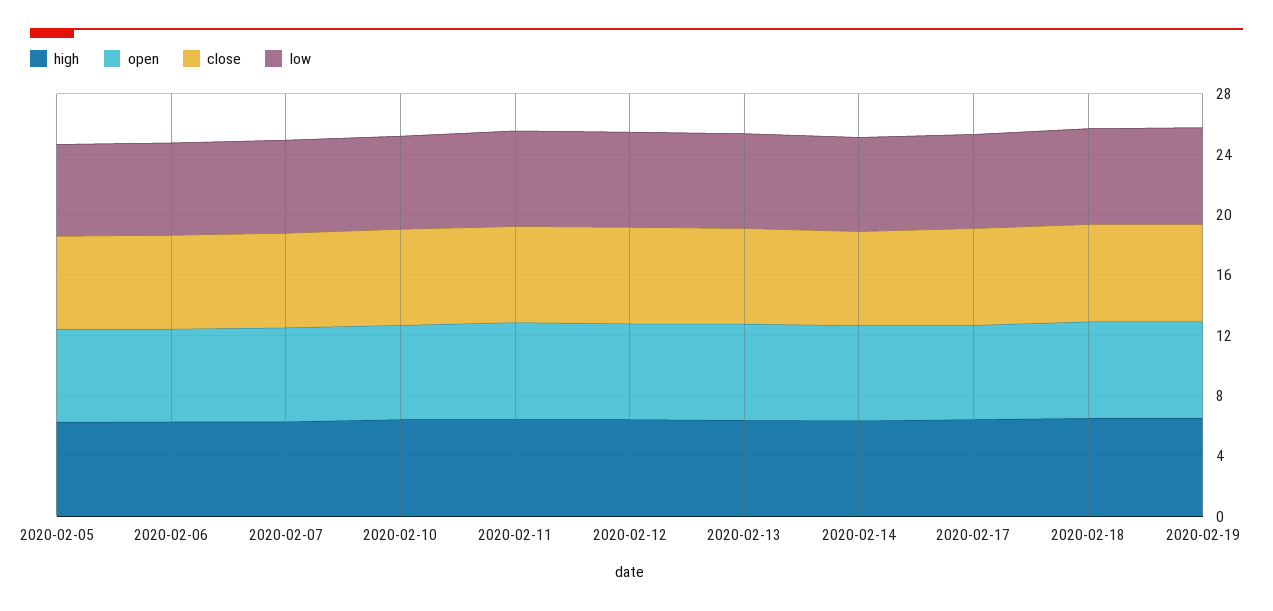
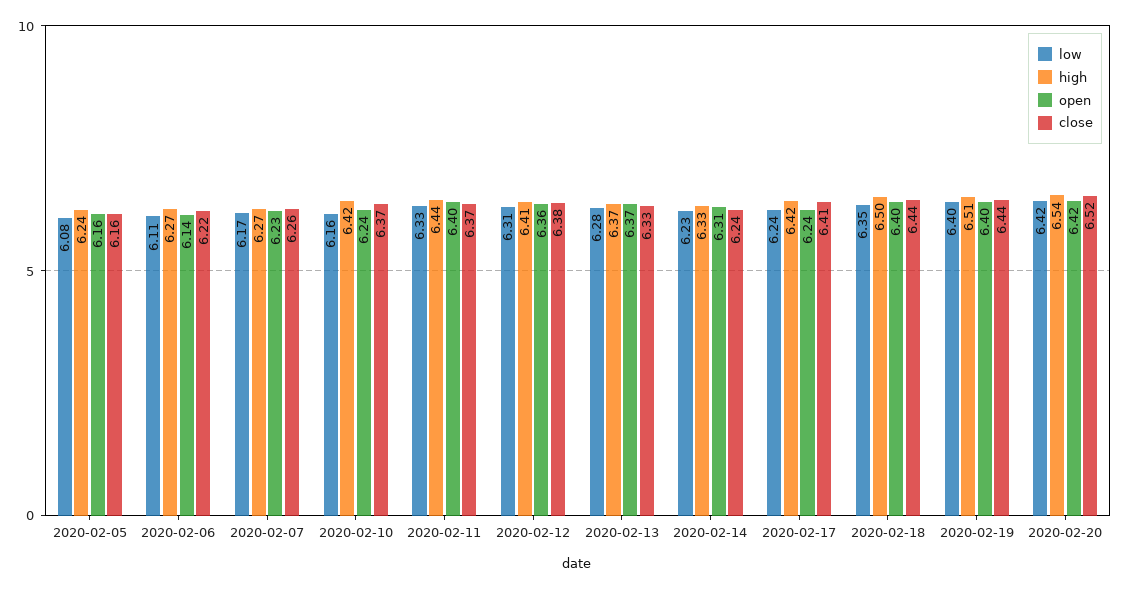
low, 2020-02-20: none -> 6.42
high, 2020-02-20: none -> 6.54
open, 2020-02-20: none -> 6.42
close, 2020-02-20: none -> 6.52

